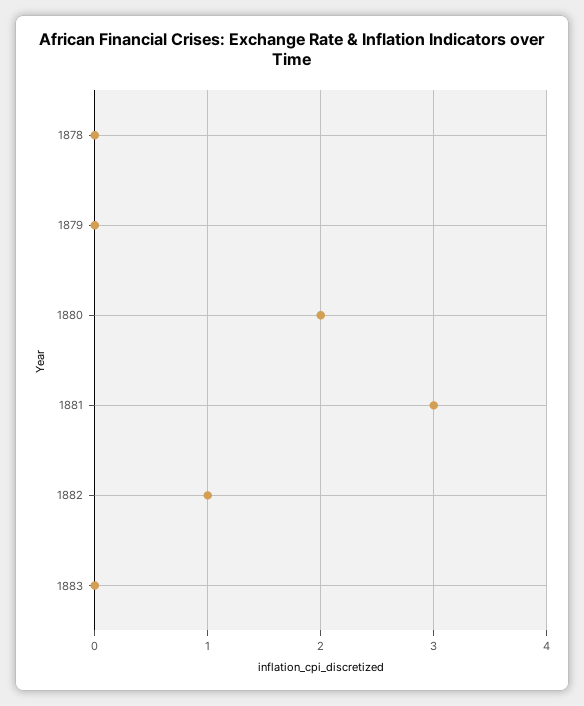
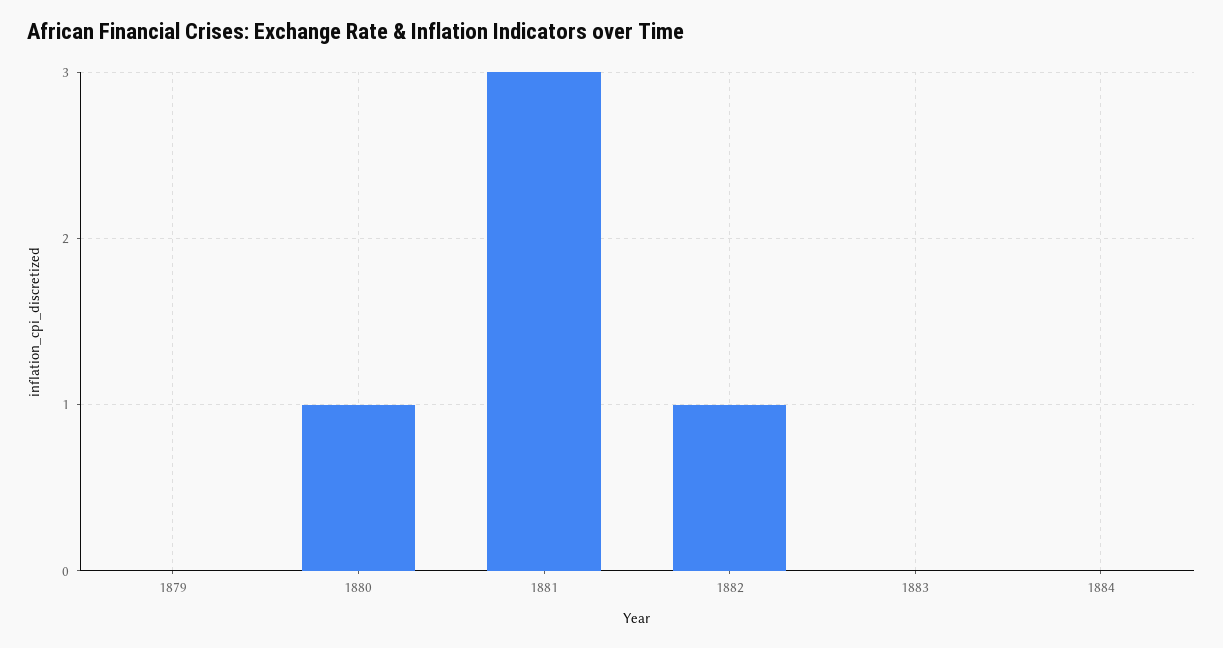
1878: 0 -> none
1880: 2 -> 1
1884: none -> 0

